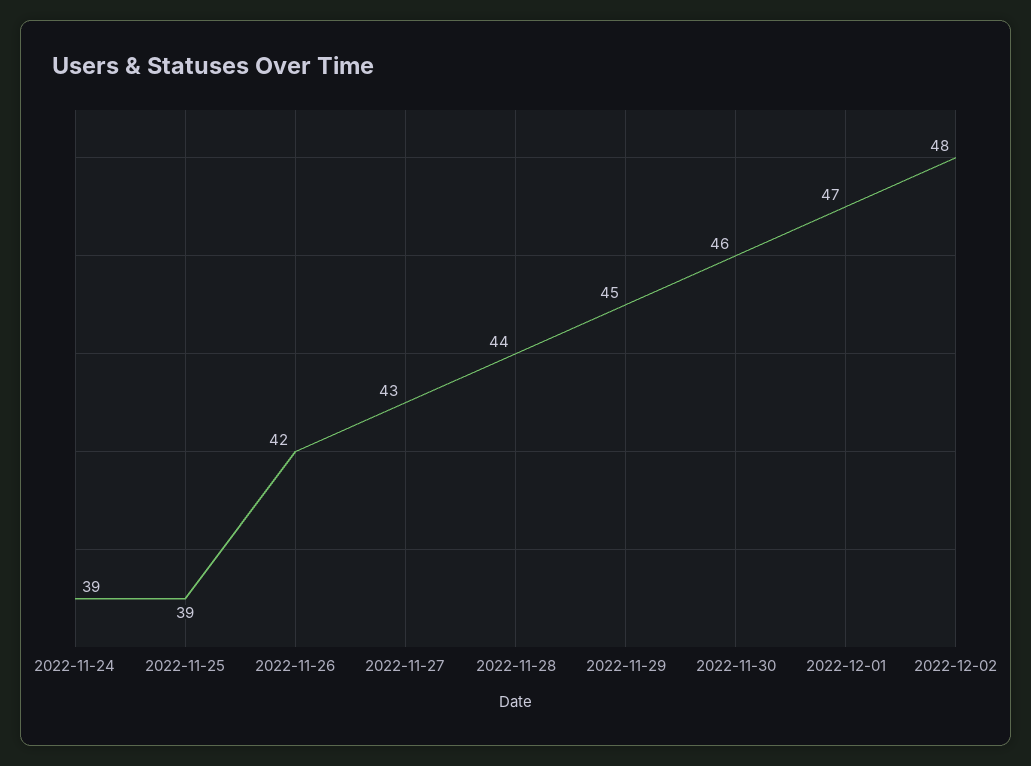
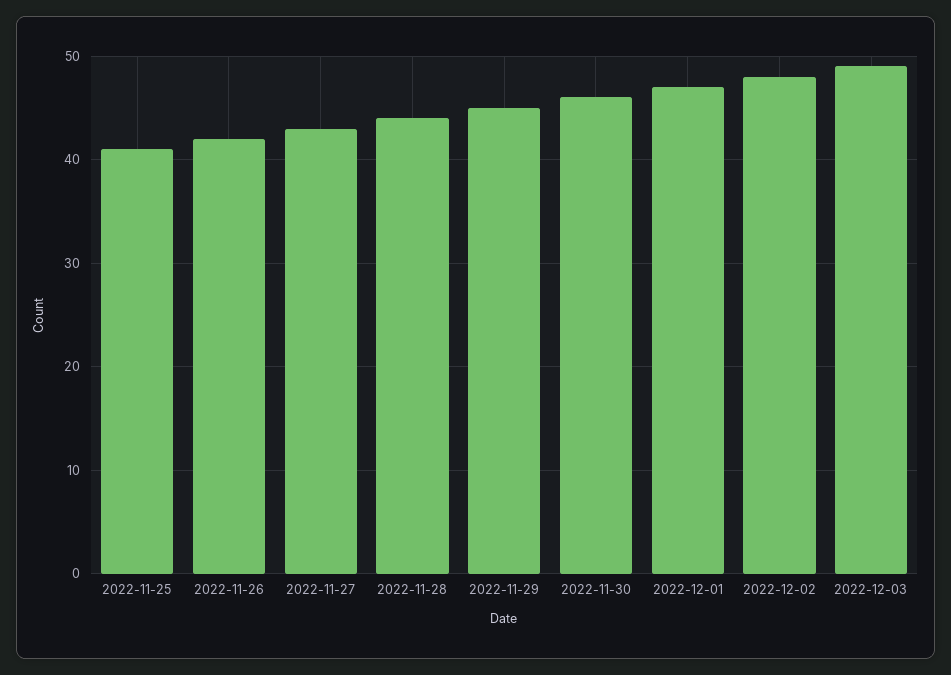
2022-11-24: 39 -> none
2022-11-25: 39 -> 41
2022-12-03: none -> 49

